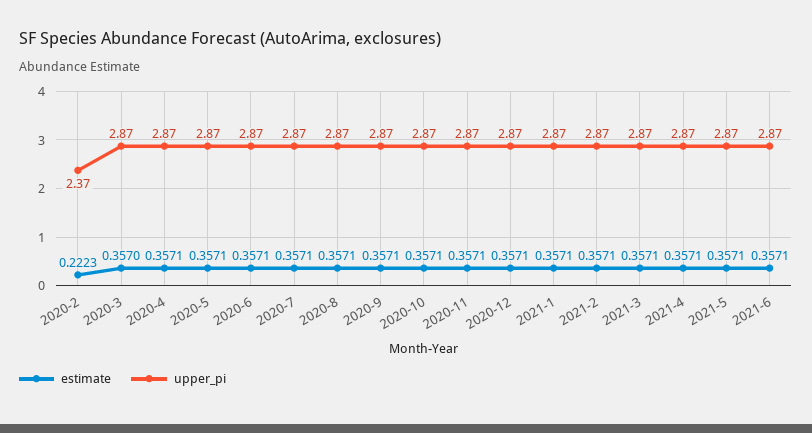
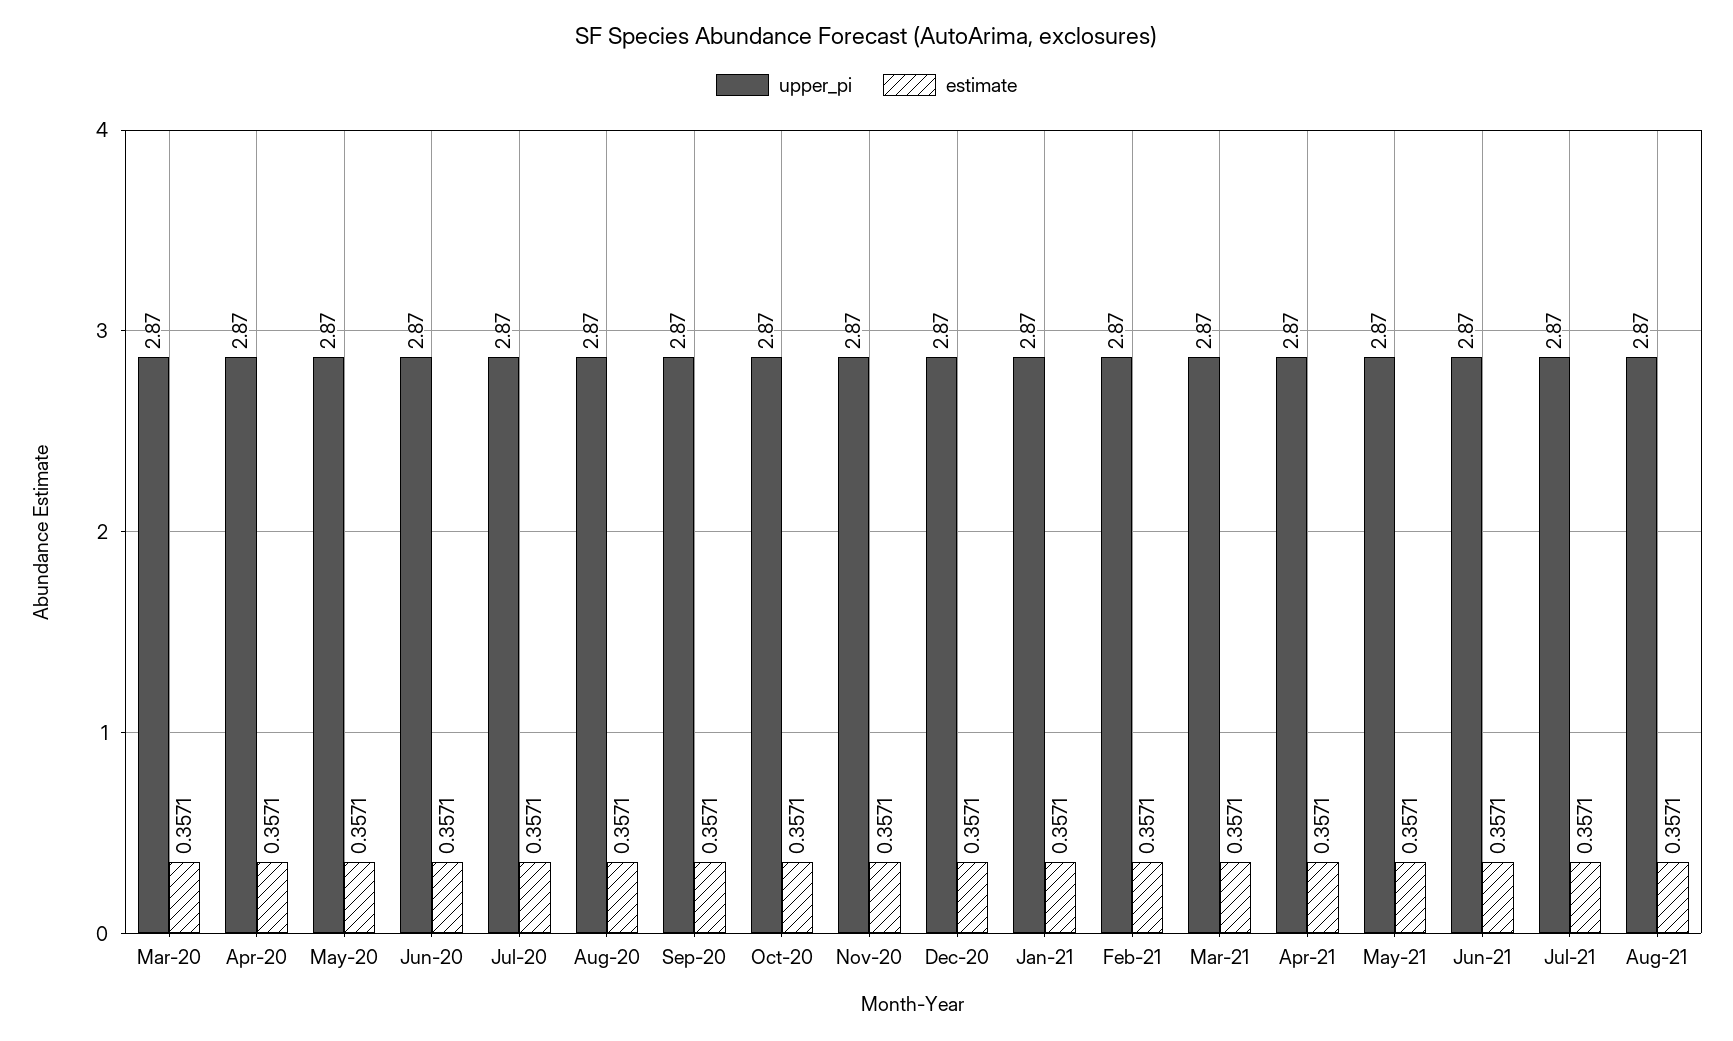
estimate, 2020-2: 0.2223 -> none
upper_pi, 2020-2: 2.37 -> none
estimate, 2020-3: 0.357 -> 0.3571
upper_pi, Jul-21: none -> 2.87
estimate, Jul-21: none -> 0.3571
upper_pi, Aug-21: none -> 2.87
estimate, Aug-21: none -> 0.3571

